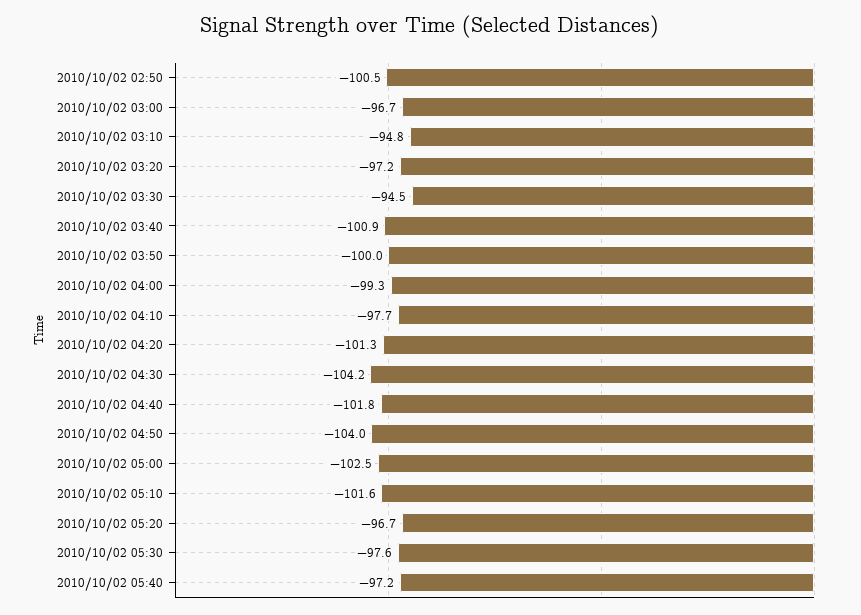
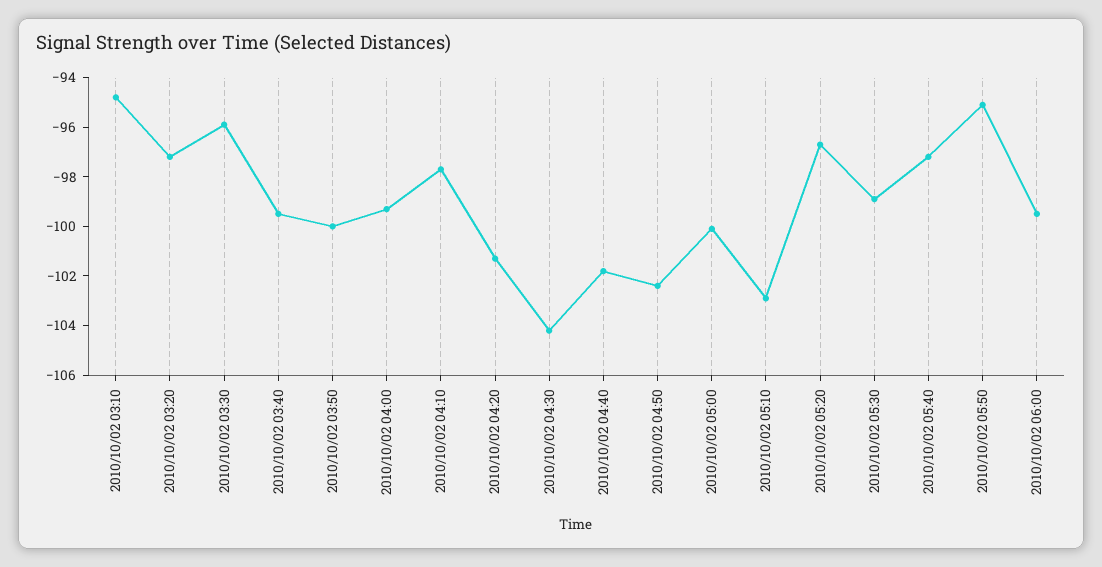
2010/10/02 02:50: -100.5 -> none
2010/10/02 03:00: -96.7 -> none
2010/10/02 03:30: -94.5 -> -96
2010/10/02 03:40: -100.9 -> -99.5
2010/10/02 04:50: -104 -> -102.5
2010/10/02 05:00: -102.5 -> -100
2010/10/02 05:10: -101.6 -> -103
2010/10/02 05:30: -97.6 -> -99
2010/10/02 05:50: none -> -95
2010/10/02 06:00: none -> -99.5

